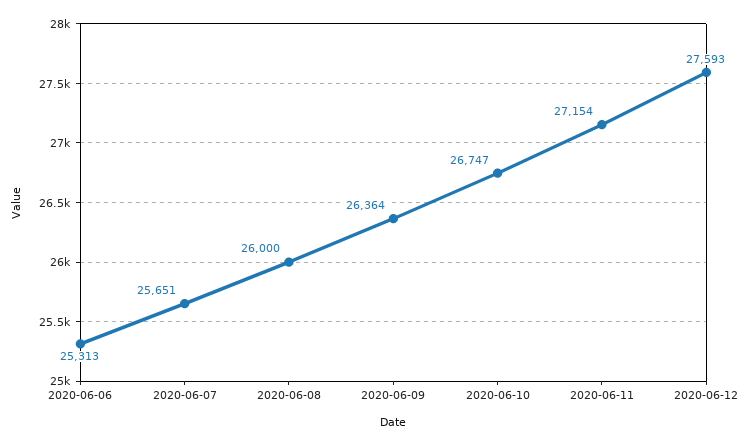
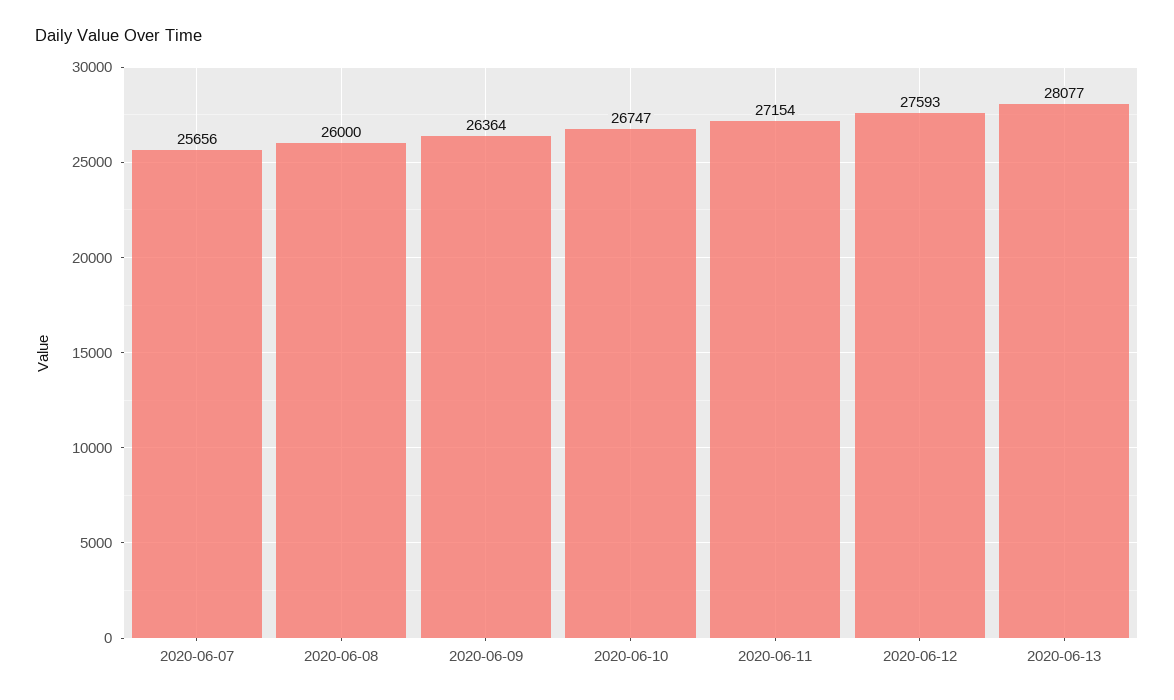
2020-06-06: 25313 -> none
2020-06-07: 25651 -> 25656
2020-06-13: none -> 28077

